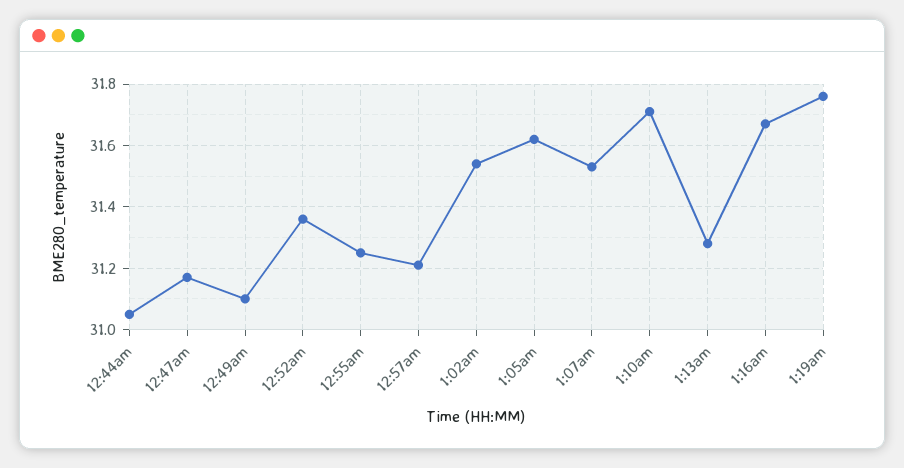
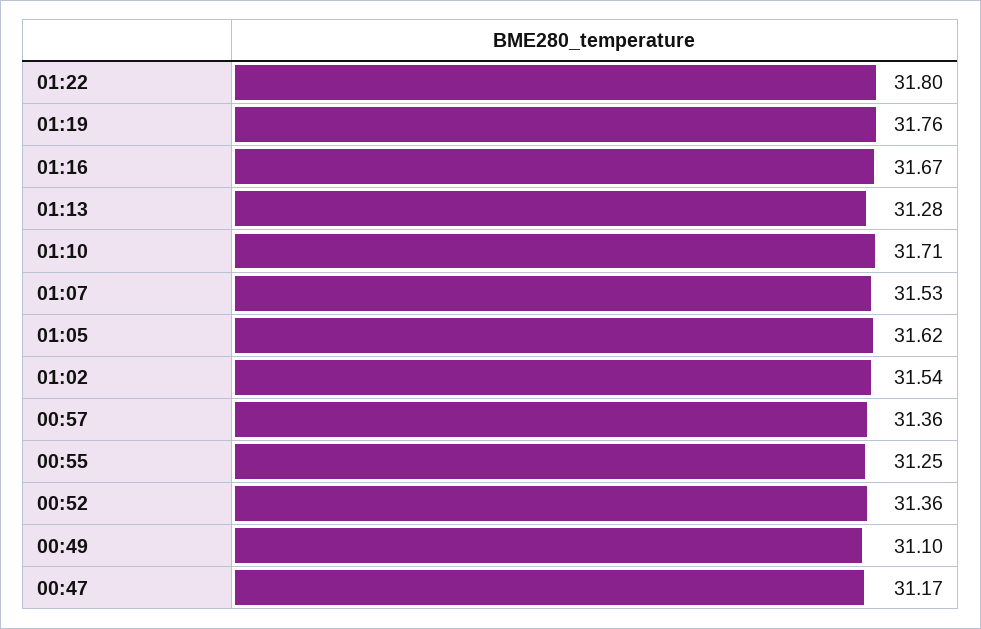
12:44am: 31.05 -> none
12:57am: 31.2 -> 31.36
01:22: none -> 31.8

